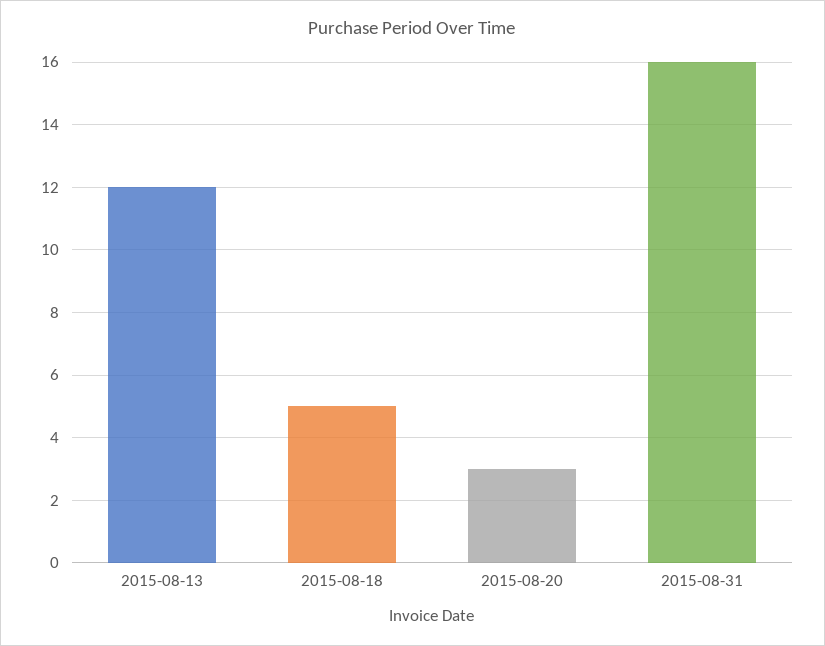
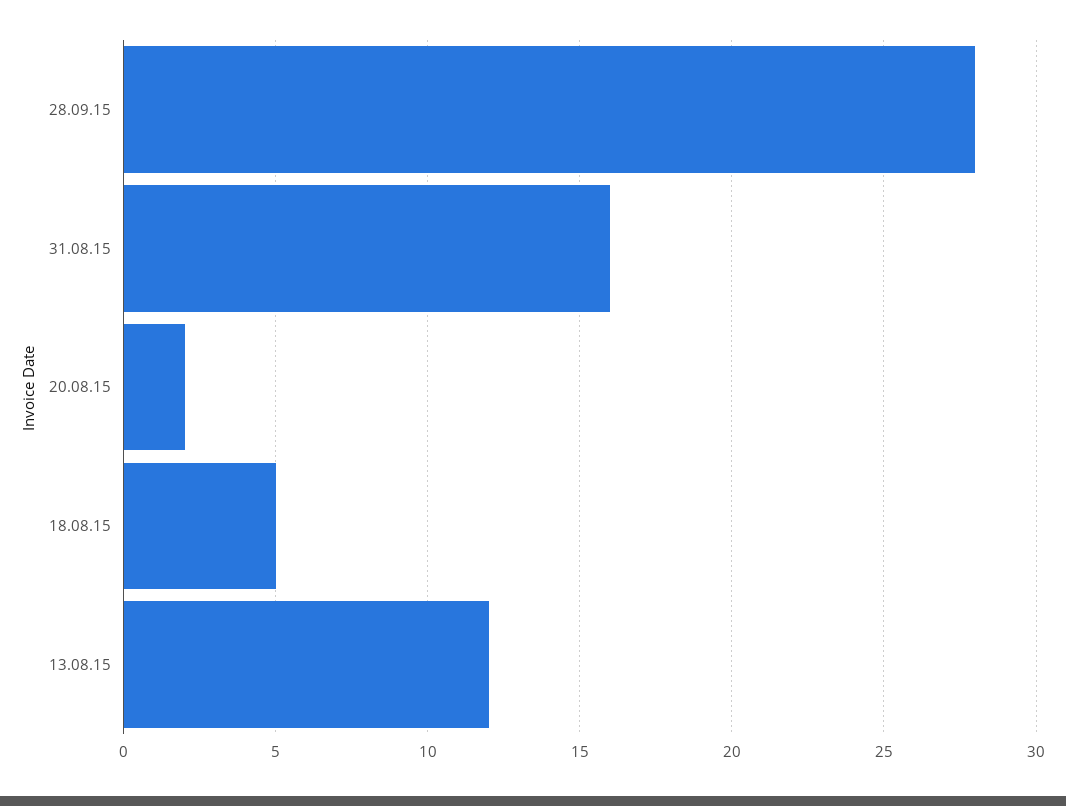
2015-08-20: 3 -> 2
28.09.15: none -> 28

